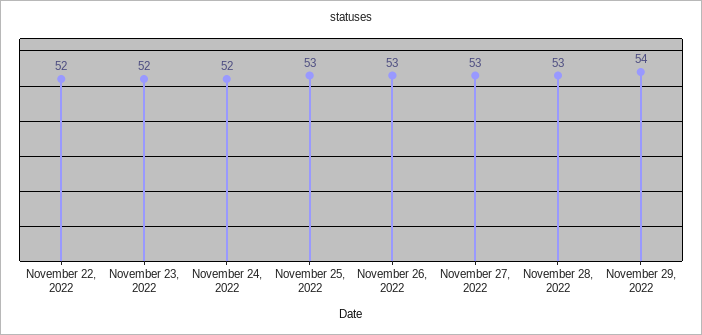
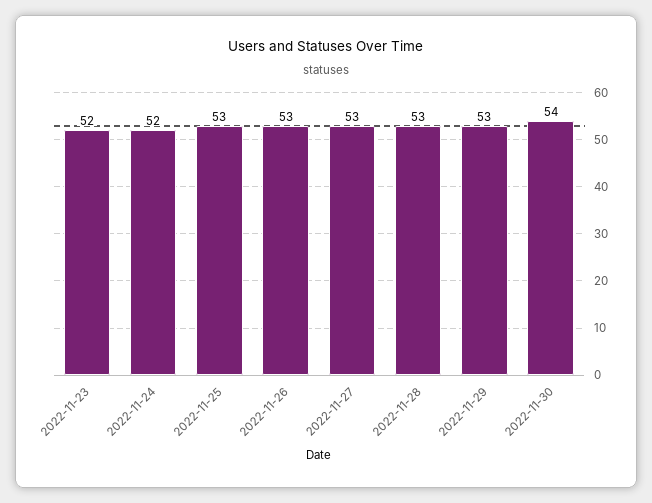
November 22, 2022: 52 -> none
November 29, 2022: 54 -> 53
2022-11-30: none -> 54

